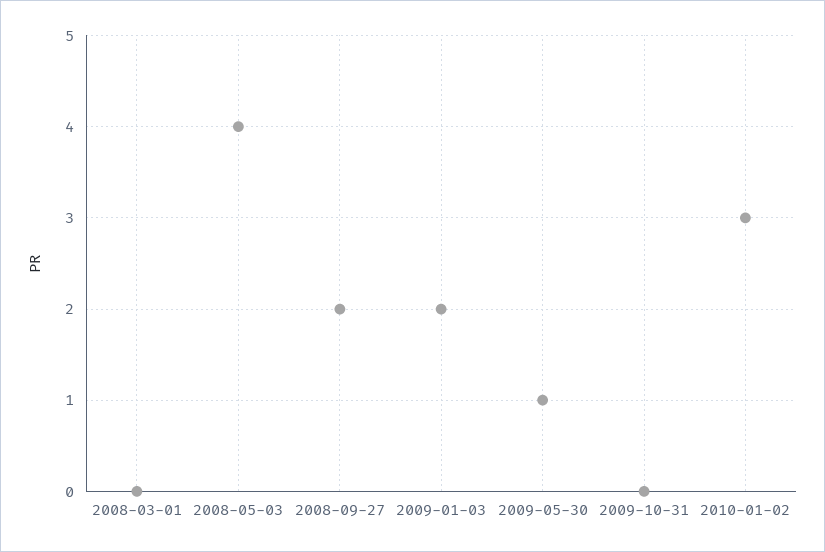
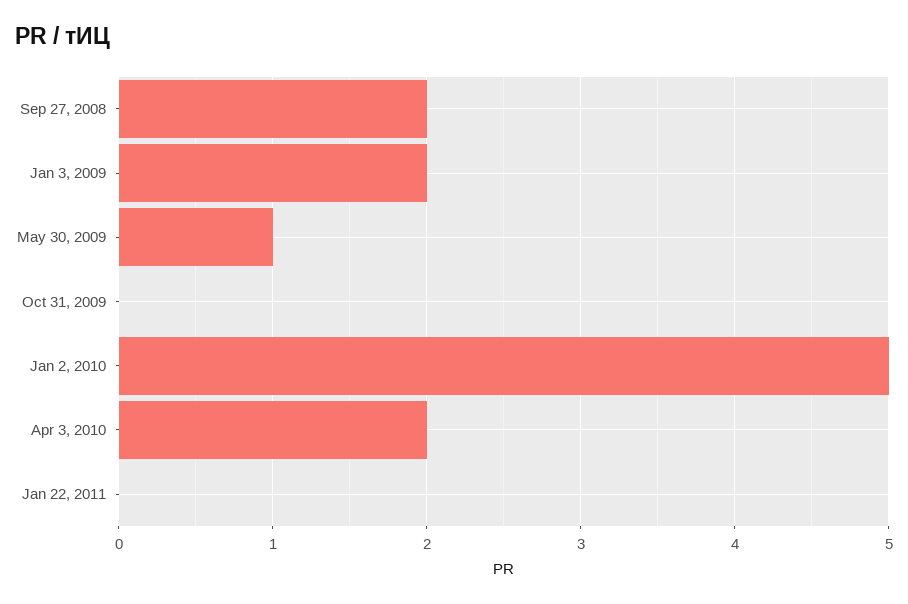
2008-03-01: 0 -> none
2008-05-03: 4 -> none
2010-01-02: 3 -> 5
Apr 3, 2010: none -> 2
Jan 22, 2011: none -> 0

